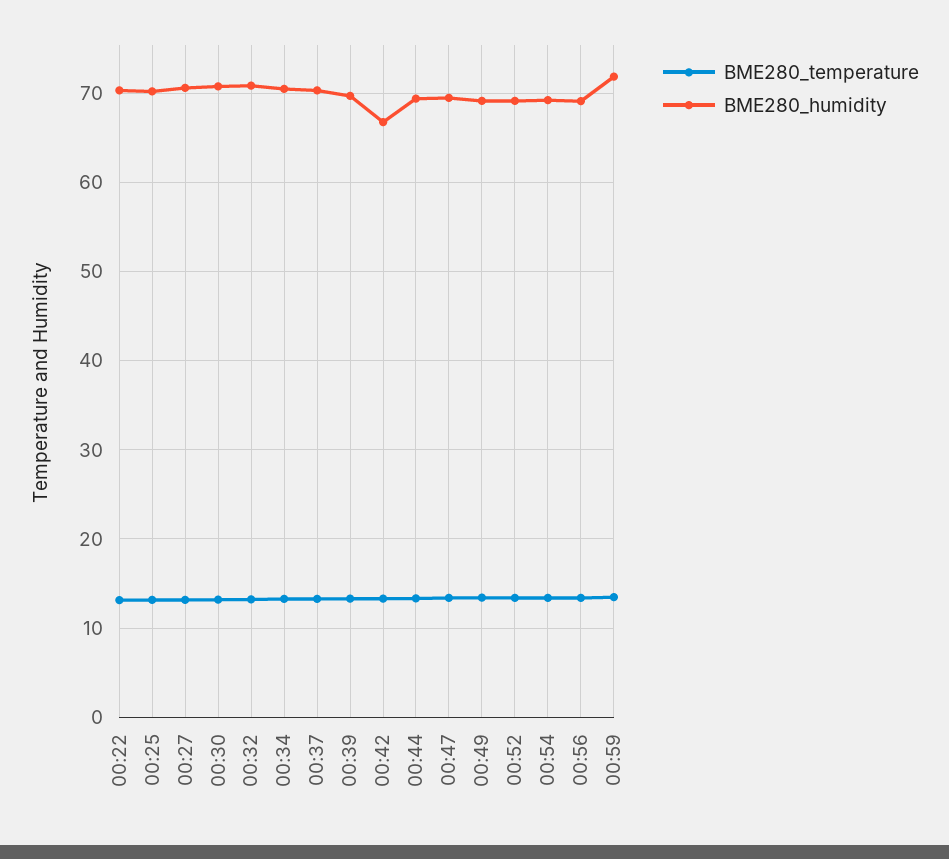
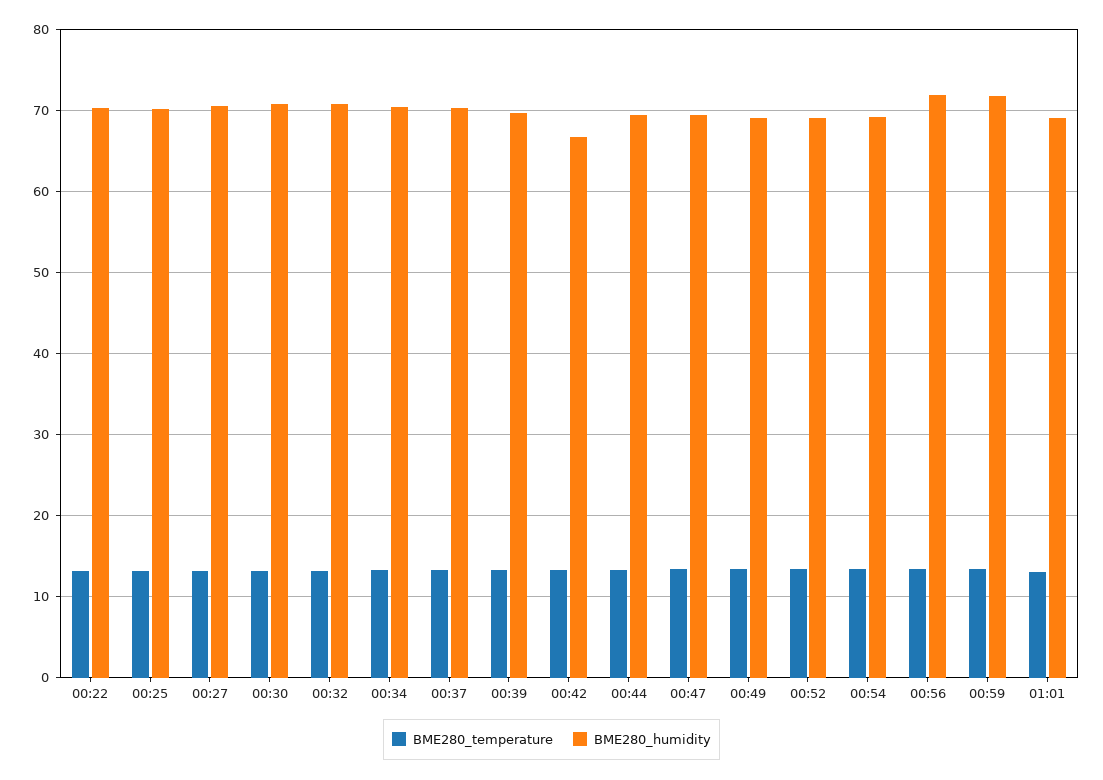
BME280_humidity, 00:56: 69 -> 72
BME280_temperature, 01:01: none -> 13
BME280_humidity, 01:01: none -> 69

